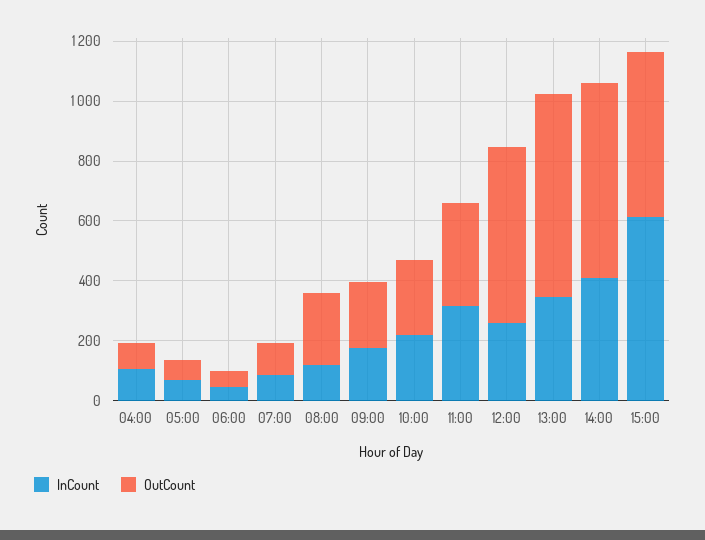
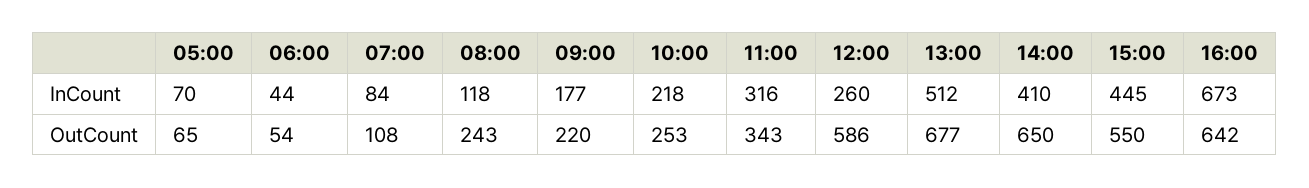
InCount, 04:00: 100 -> none
OutCount, 04:00: 100 -> none
InCount, 13:00: 350 -> 512
InCount, 15:00: 600 -> 445
InCount, 16:00: none -> 673
OutCount, 16:00: none -> 642

